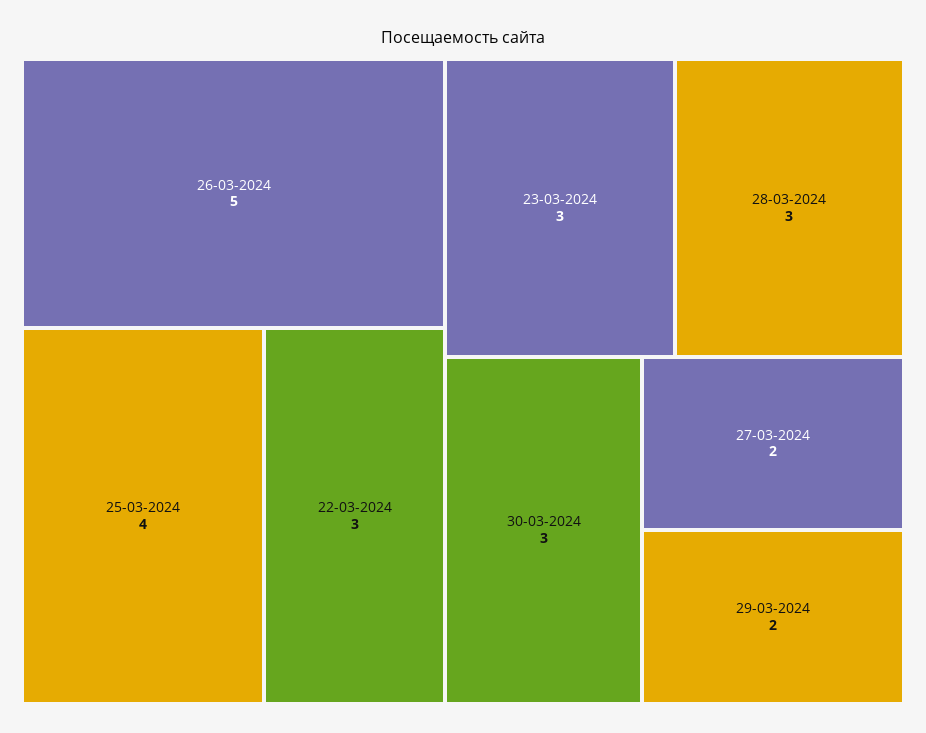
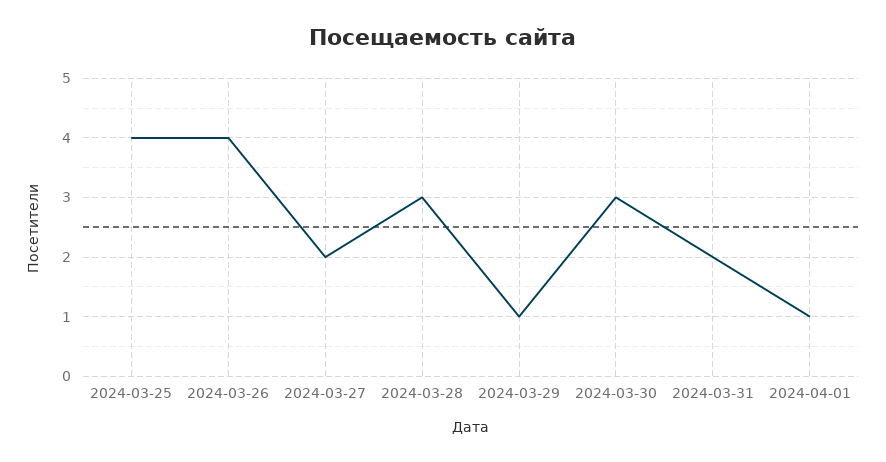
26-03-2024: 5 -> 4
22-03-2024: 3 -> none
23-03-2024: 3 -> none
29-03-2024: 2 -> 1
2024-03-31: none -> 2
2024-04-01: none -> 1

